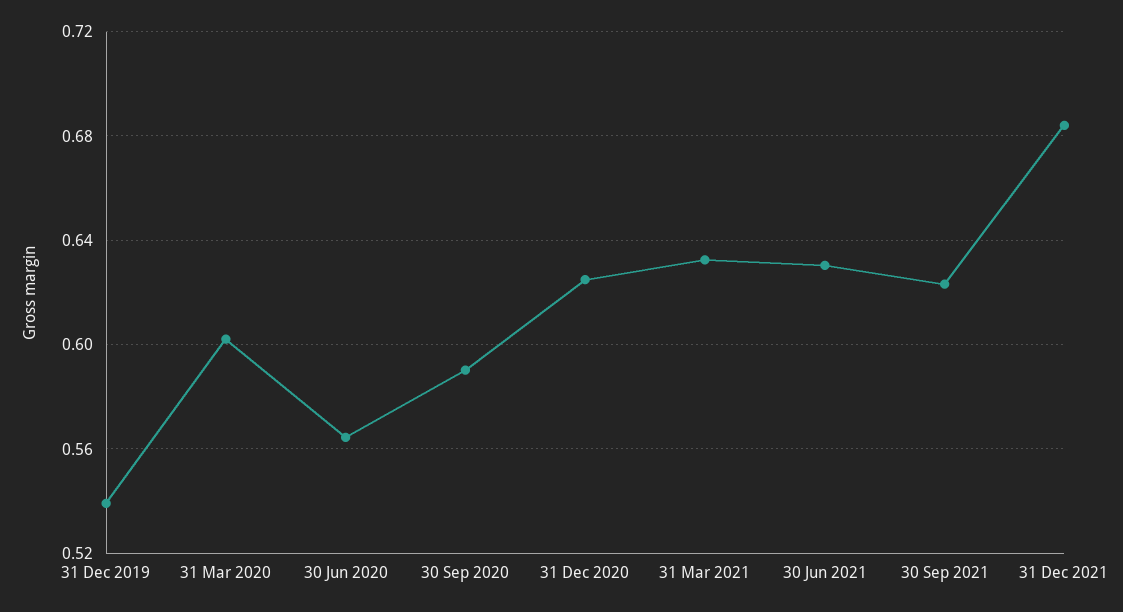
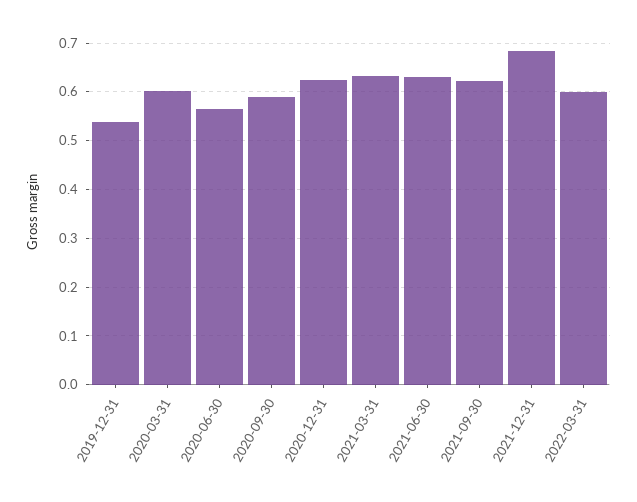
2022-03-31: none -> 0.6

